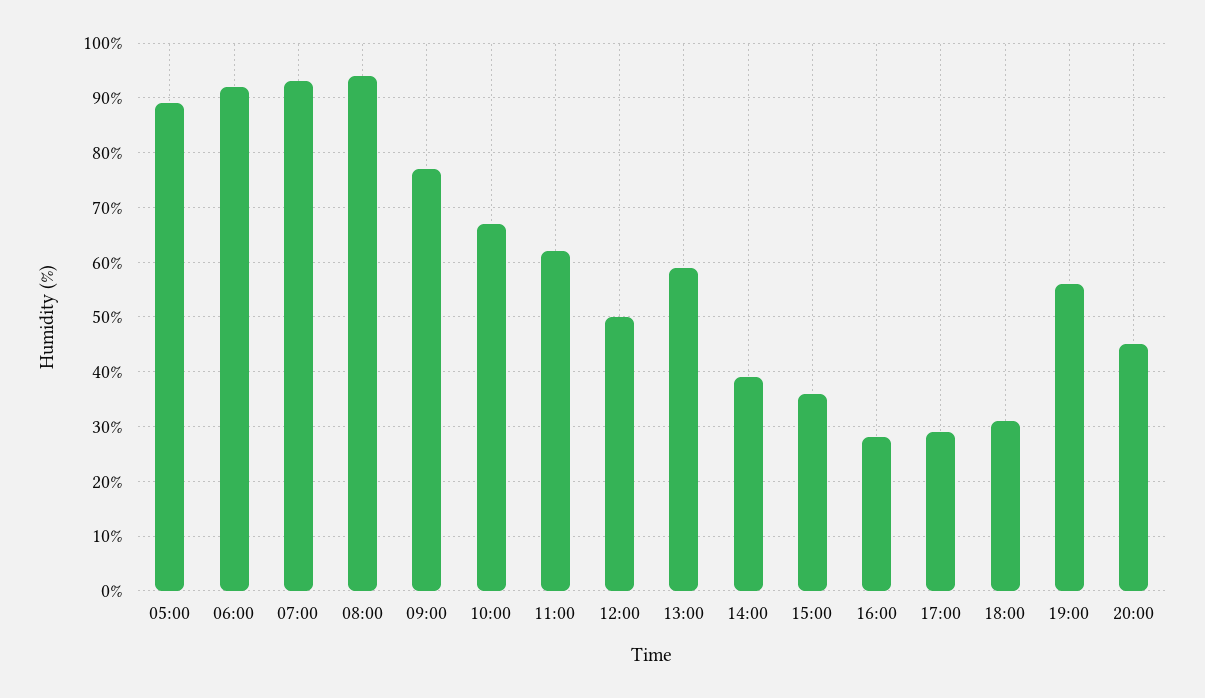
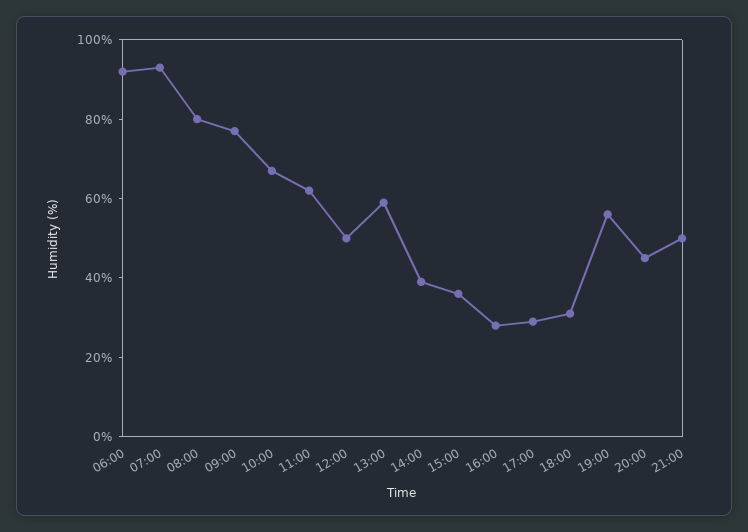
05:00: 90 -> none
08:00: 95 -> 80
21:00: none -> 50

